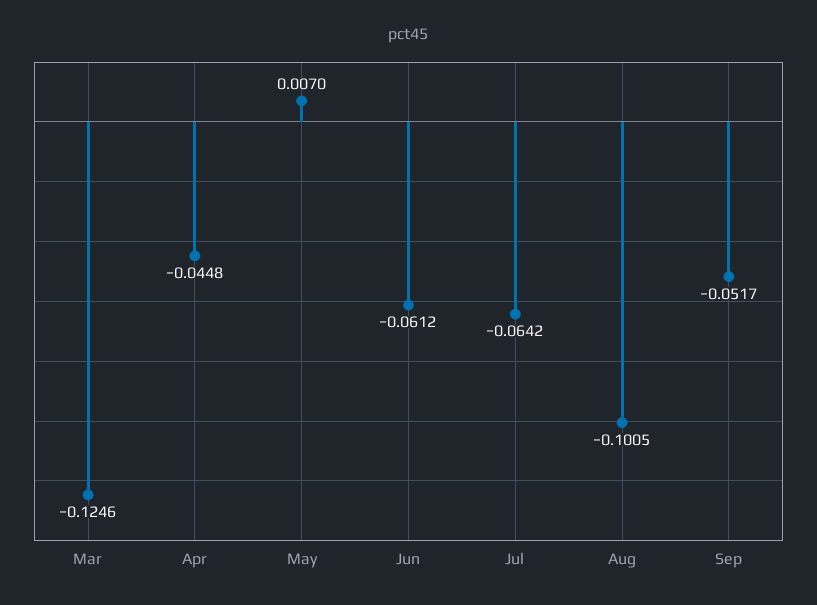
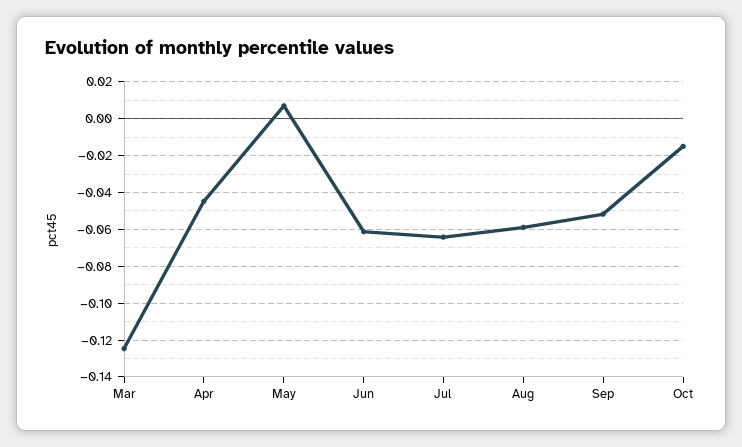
Aug: -0.1005 -> -0.06
Oct: none -> -0.015

